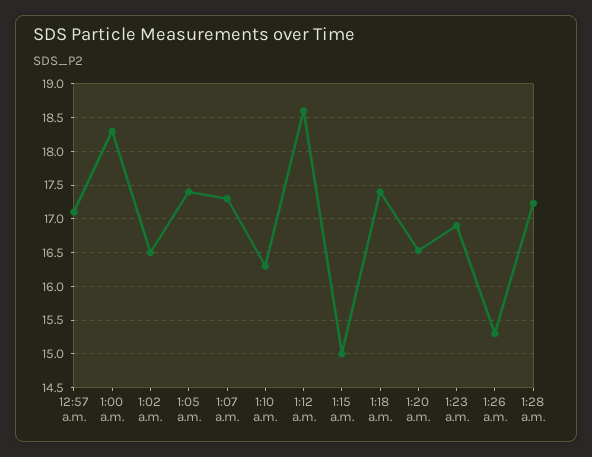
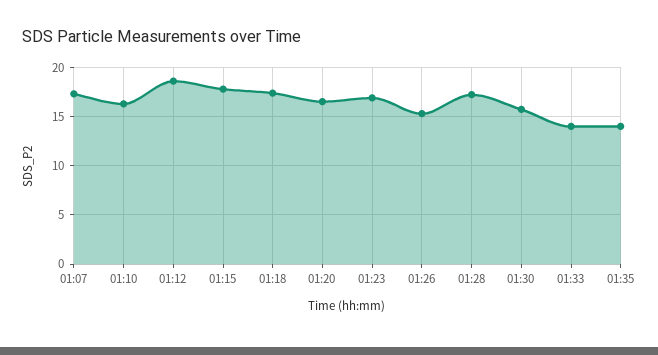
12:57 a.m.: 17.1 -> none
1:00 a.m.: 18.3 -> none
1:02 a.m.: 16.5 -> none
1:05 a.m.: 17.4 -> none
1:15 a.m.: 15 -> 18
01:30: none -> 16
01:33: none -> 14
01:35: none -> 14

